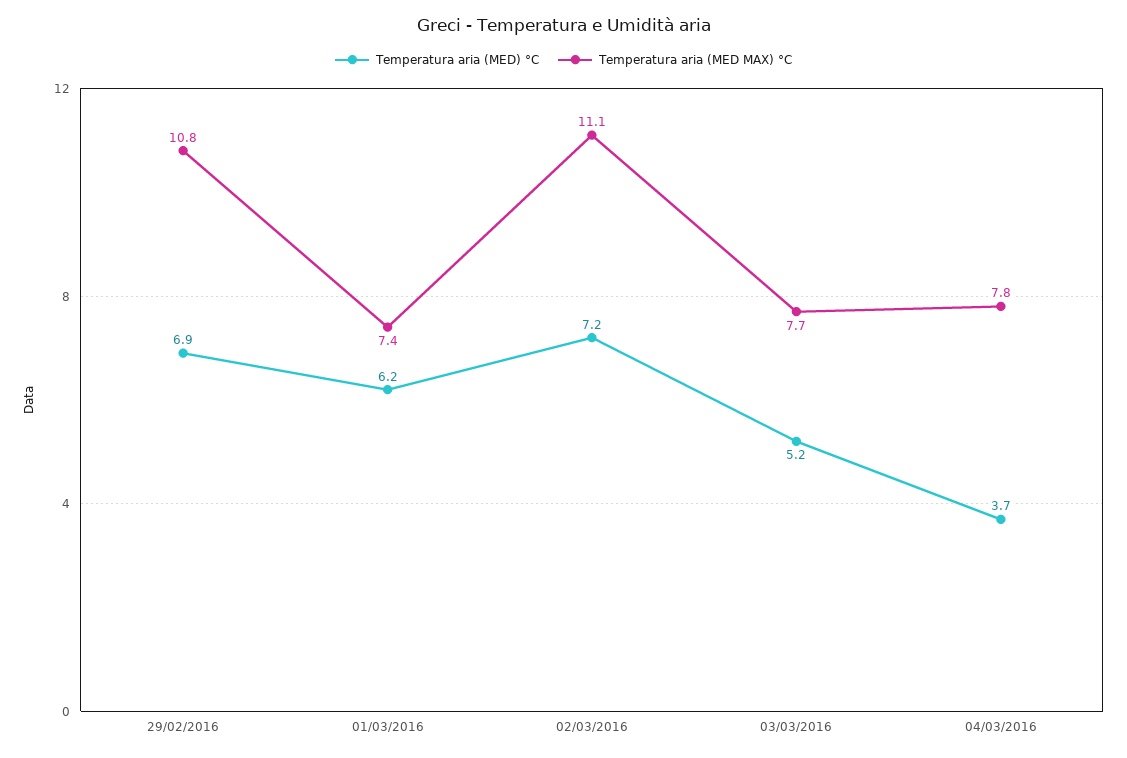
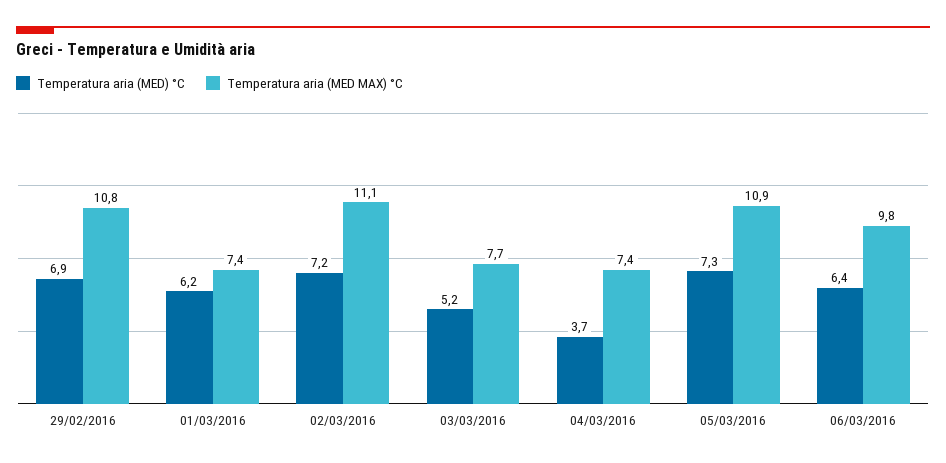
Temperatura aria (MED MAX) °C, 04/03/2016: 7.8 -> 7.4
Temperatura aria (MED) °C, 05/03/2016: none -> 7.3
Temperatura aria (MED MAX) °C, 05/03/2016: none -> 10.9
Temperatura aria (MED) °C, 06/03/2016: none -> 6.4
Temperatura aria (MED MAX) °C, 06/03/2016: none -> 9.8

